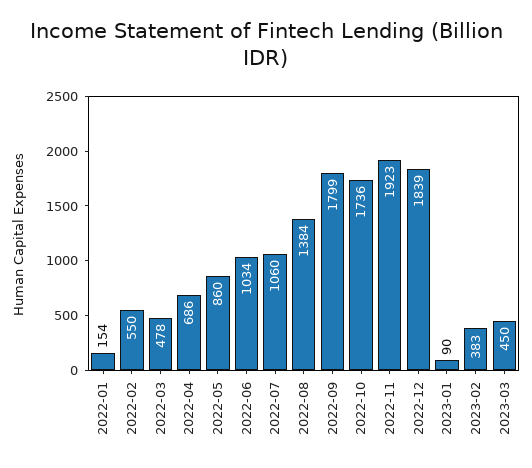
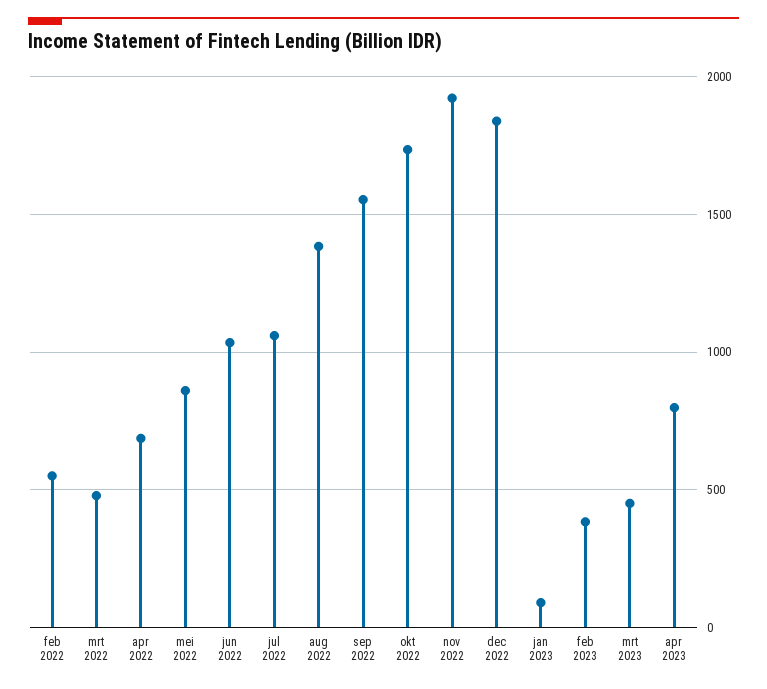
2022-01: 154 -> none
2022-09: 1799 -> 1550
apr 2023: none -> 800

